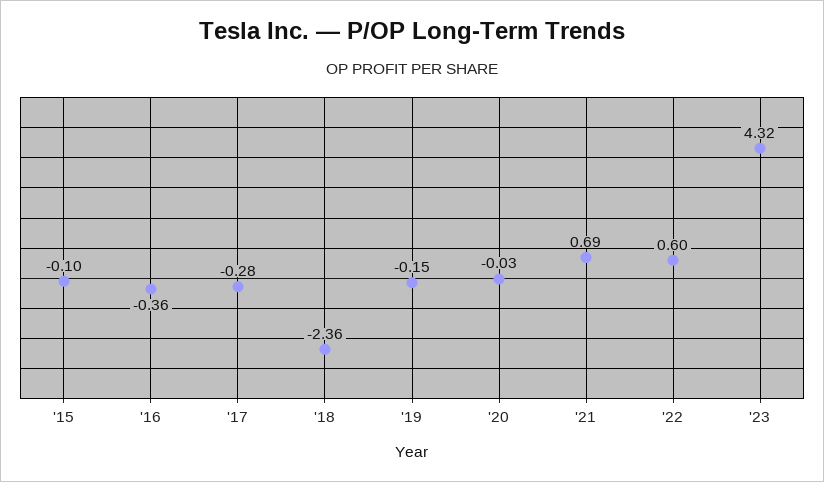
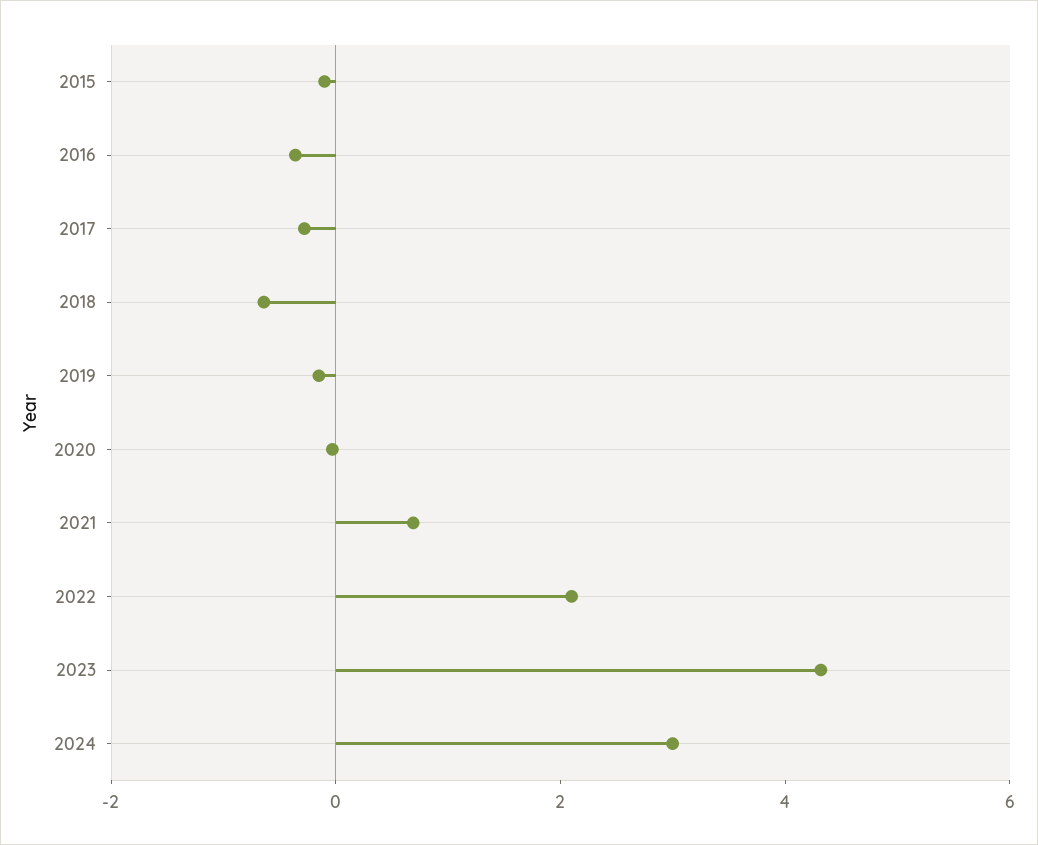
'18: -2.36 -> -0.5
'22: 0.6 -> 2
2024: none -> 3

